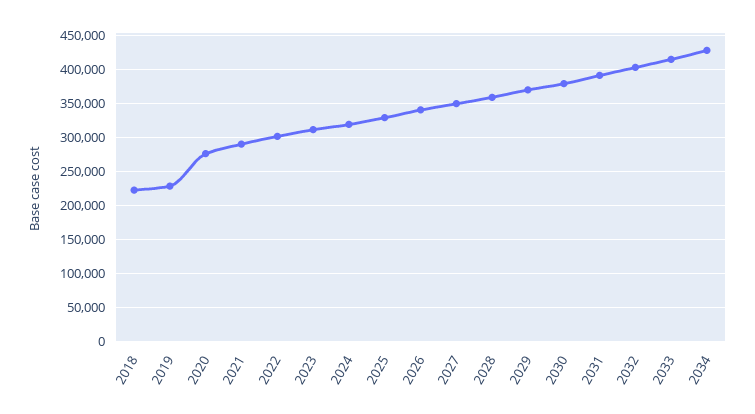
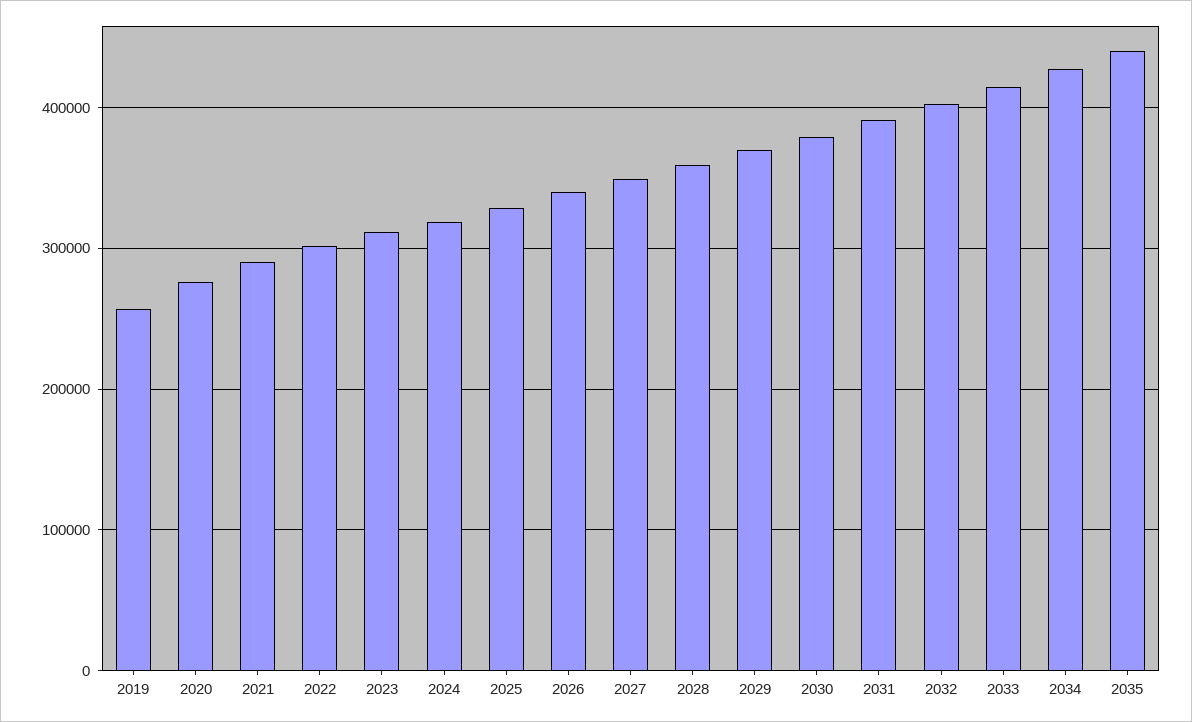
2018: 220000 -> none
2019: 230000 -> 260000
2035: none -> 440000

